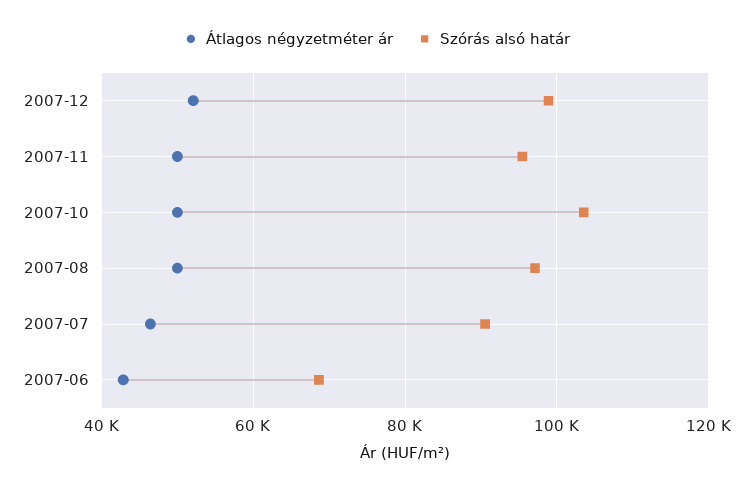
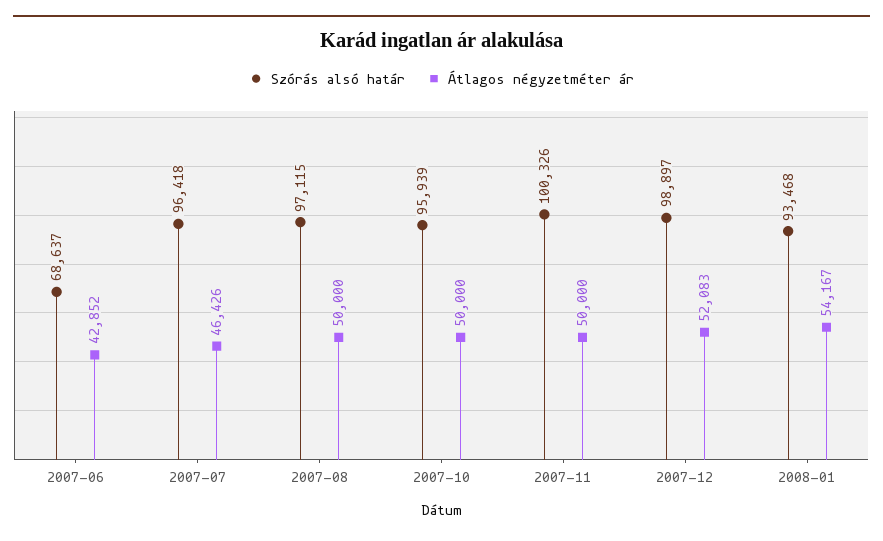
Szórás alsó határ, 2007-11: 96000 -> 100326
Szórás alsó határ, 2007-10: 104000 -> 95939
Szórás alsó határ, 2007-07: 90000 -> 96418
Szórás alsó határ, 2008-01: none -> 93468
Átlagos négyzetméter ár, 2008-01: none -> 54167

